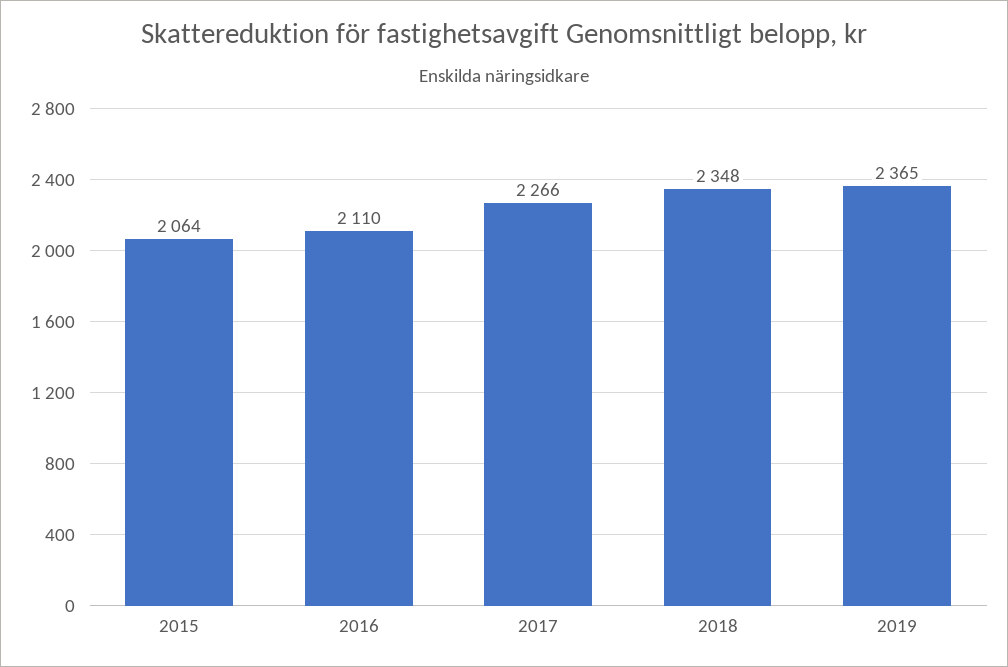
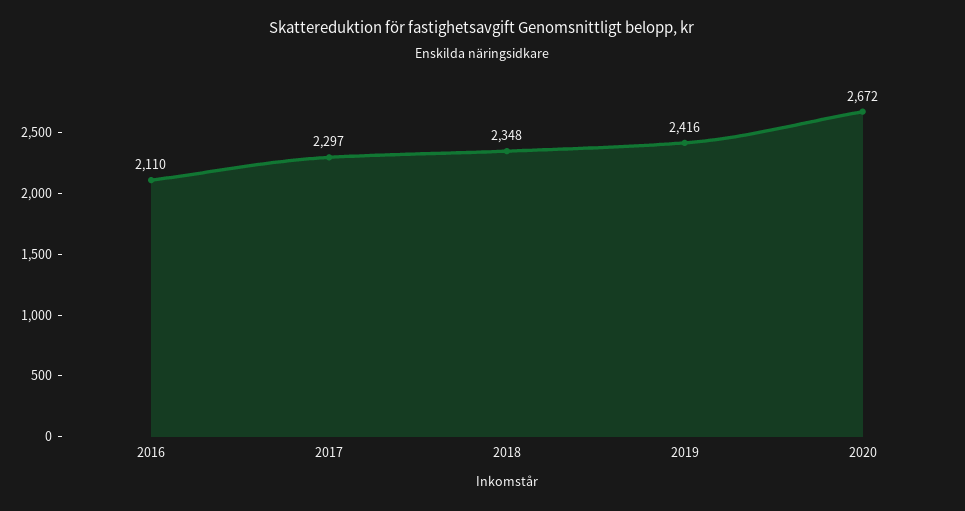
2015: 2064 -> none
2017: 2266 -> 2297
2019: 2365 -> 2416
2020: none -> 2672

